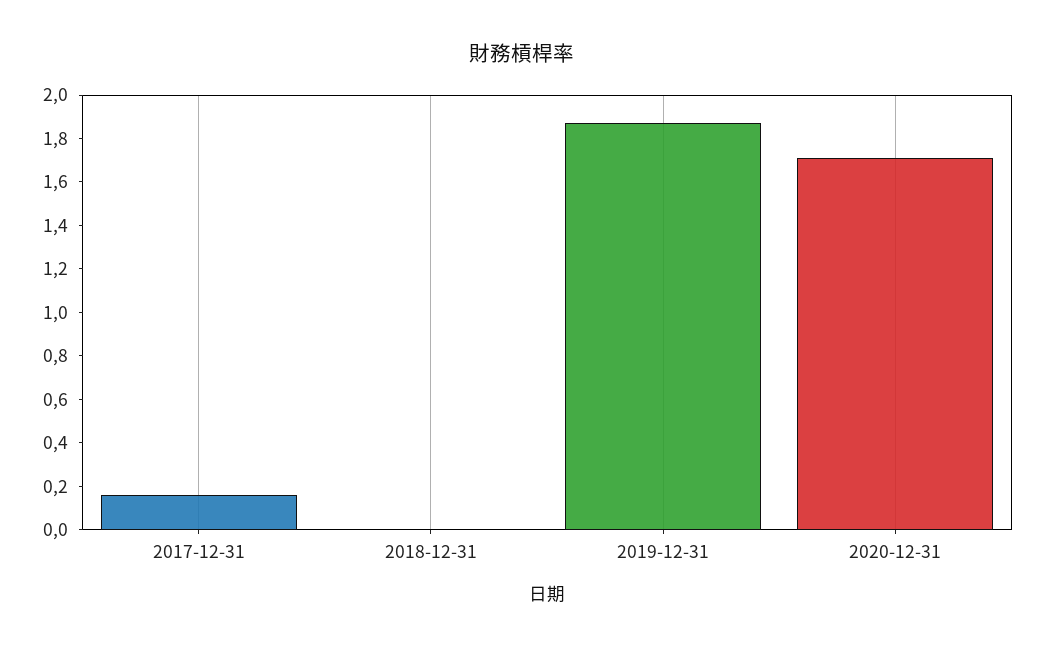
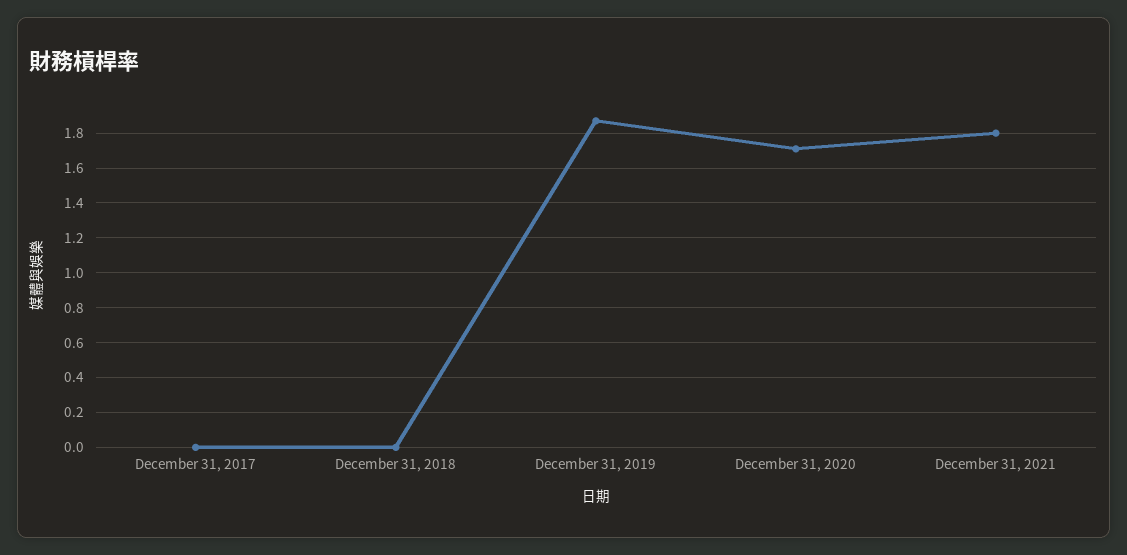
2017-12-31: 0.15 -> 0
December 31, 2021: none -> 1.8

